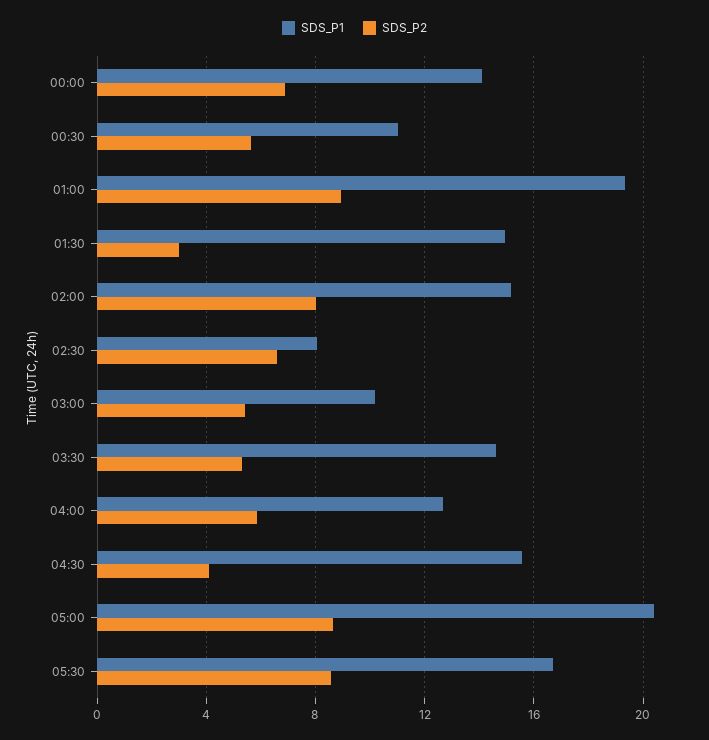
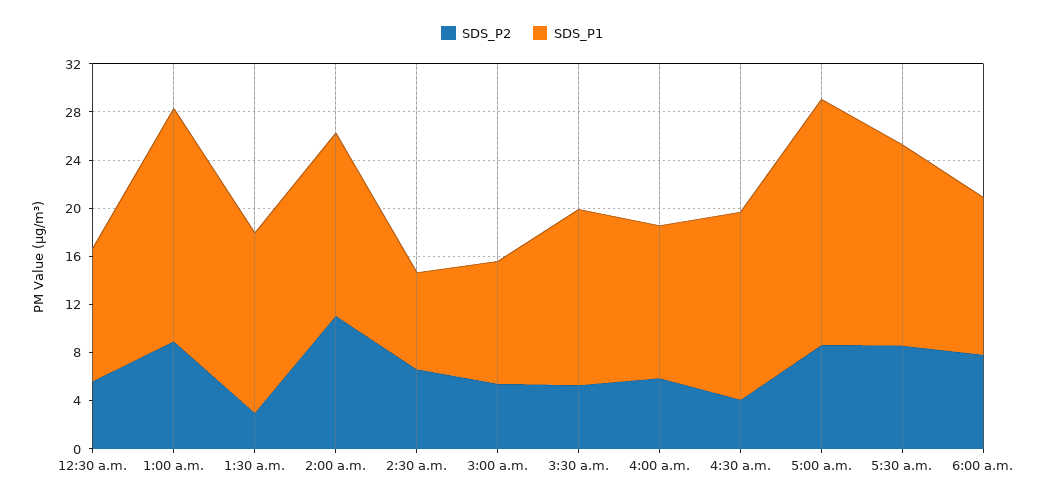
SDS_P1, 00:00: 14 -> none
SDS_P2, 00:00: 7 -> none
SDS_P2, 02:00: 8 -> 11
SDS_P2, 6:00 a.m.: none -> 8
SDS_P1, 6:00 a.m.: none -> 13

